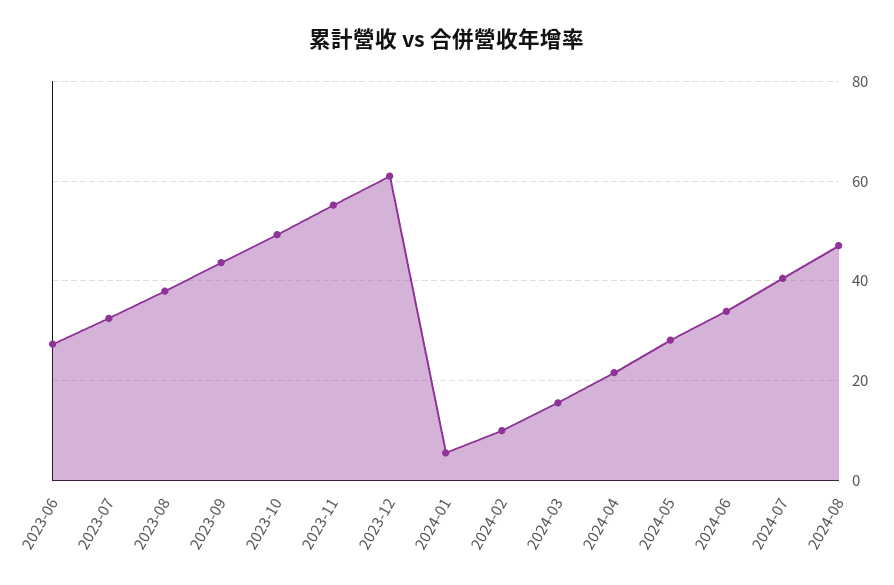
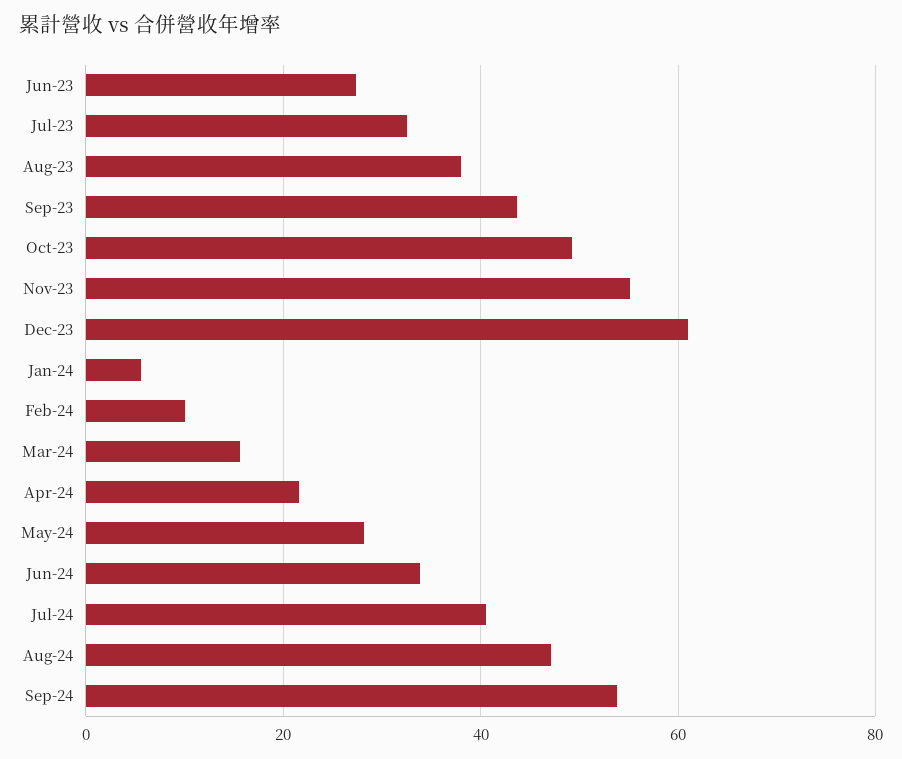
Sep-24: none -> 54

